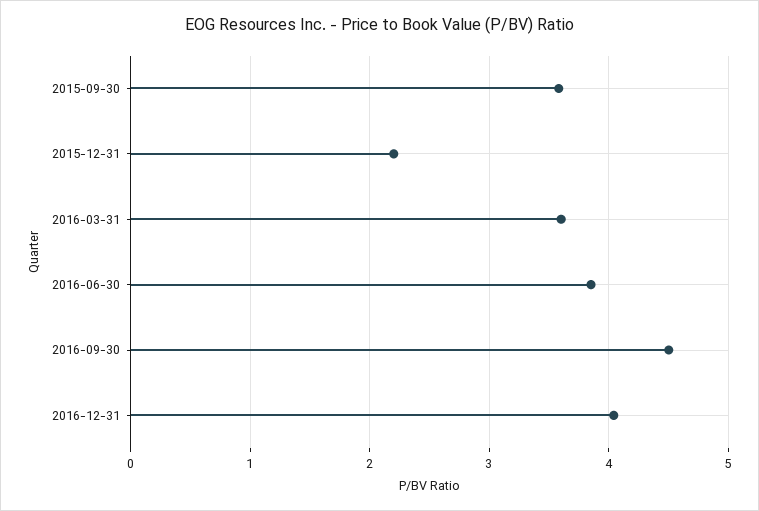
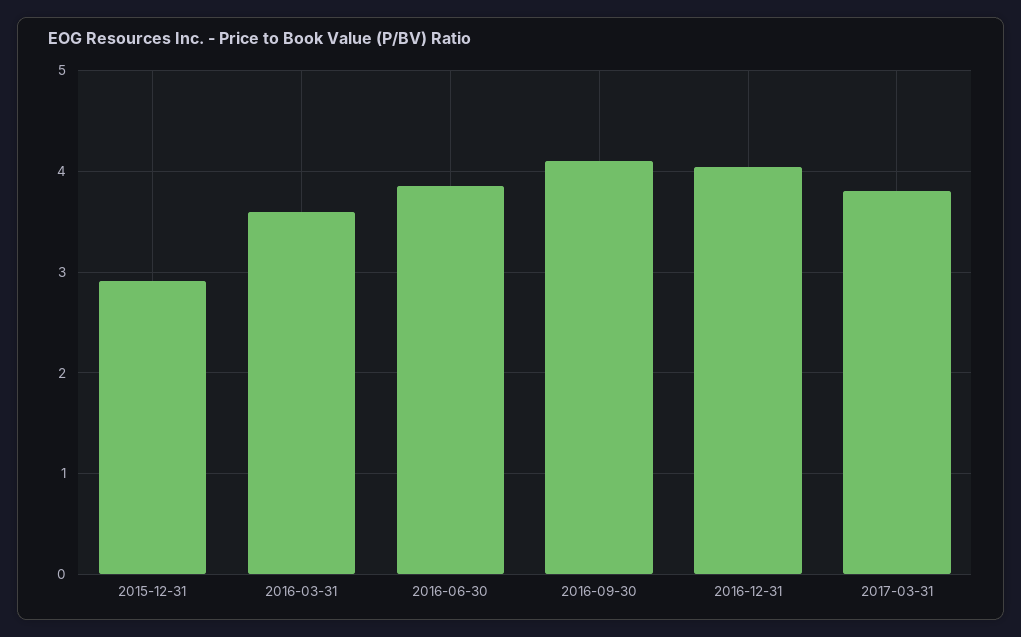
2015-09-30: 3.6 -> none
2015-12-31: 2.2 -> 2.9
2016-09-30: 4.5 -> 4.1
2017-03-31: none -> 3.8

